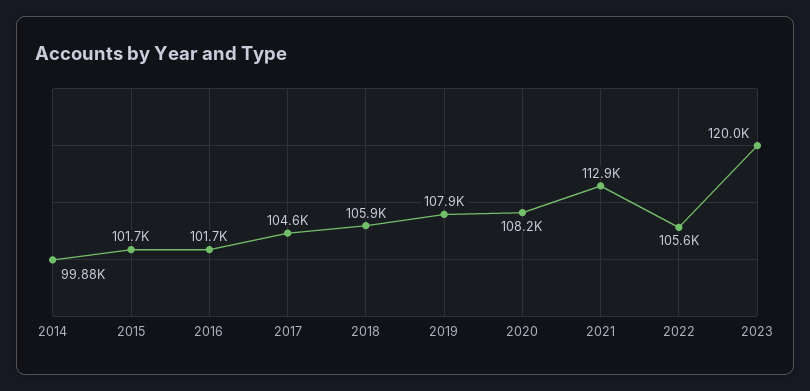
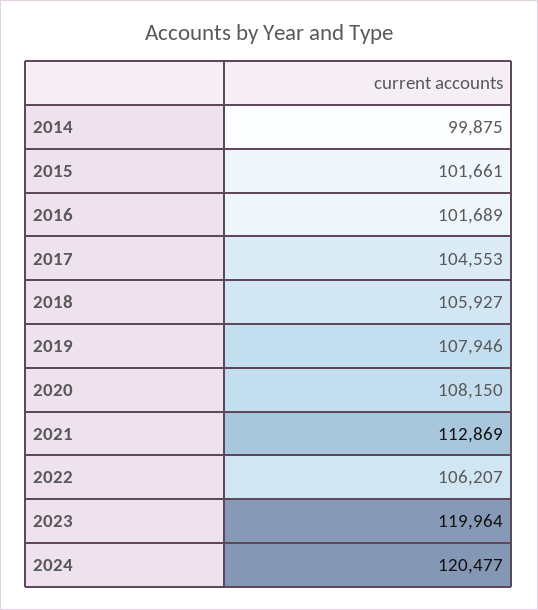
2022: 105600 -> 106207
2024: none -> 120477

